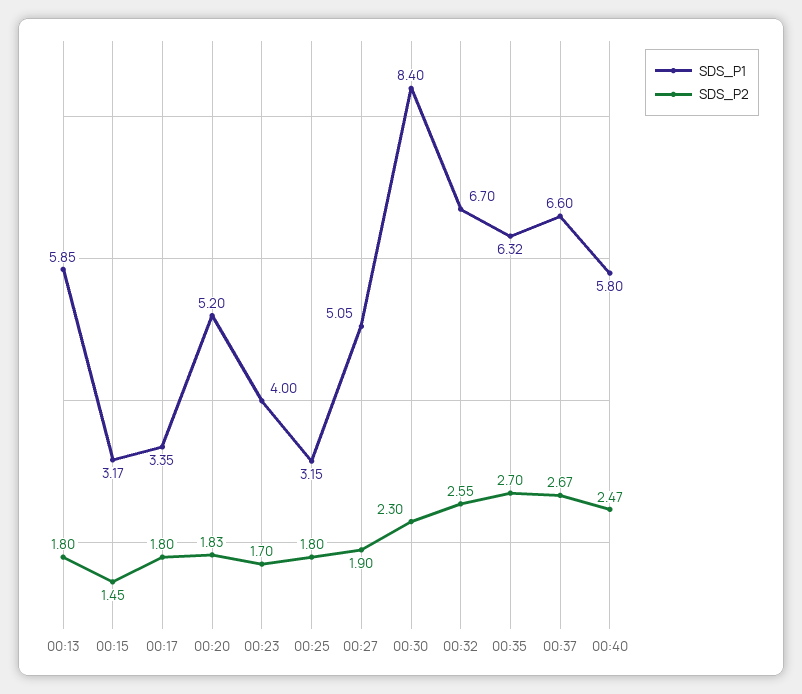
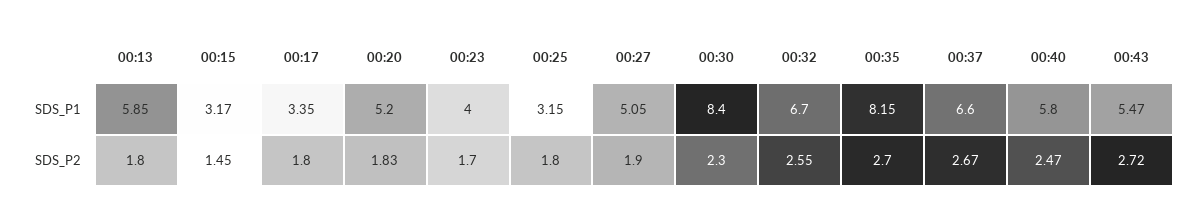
SDS_P1, 00:35: 6.32 -> 8.15
SDS_P1, 00:43: none -> 5.47
SDS_P2, 00:43: none -> 2.72

